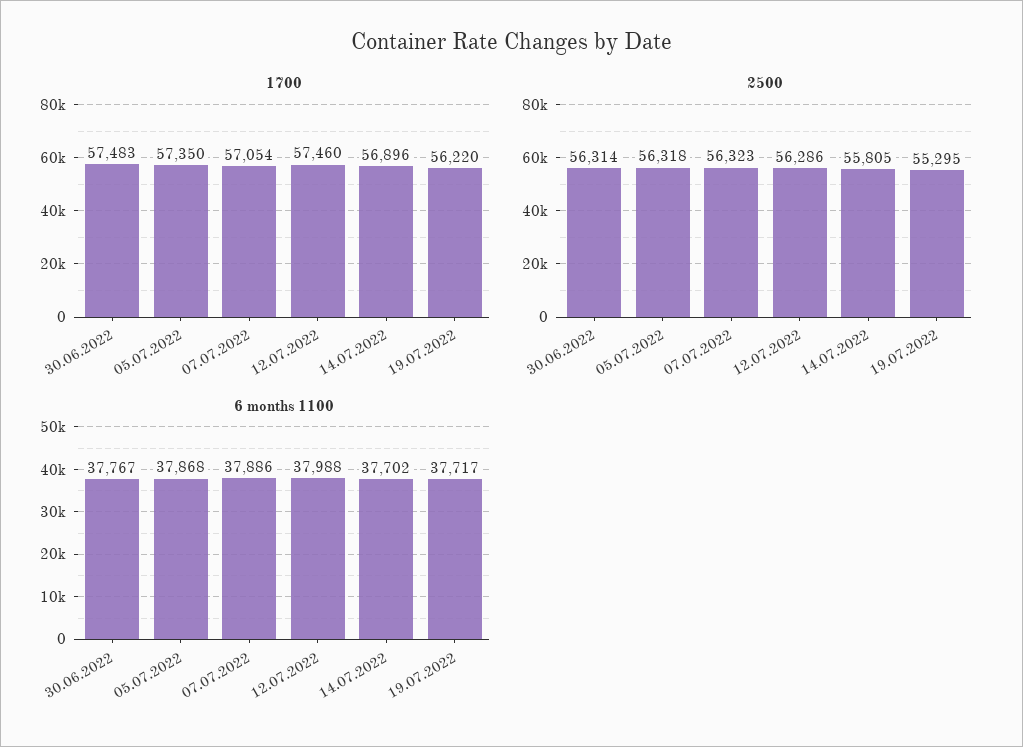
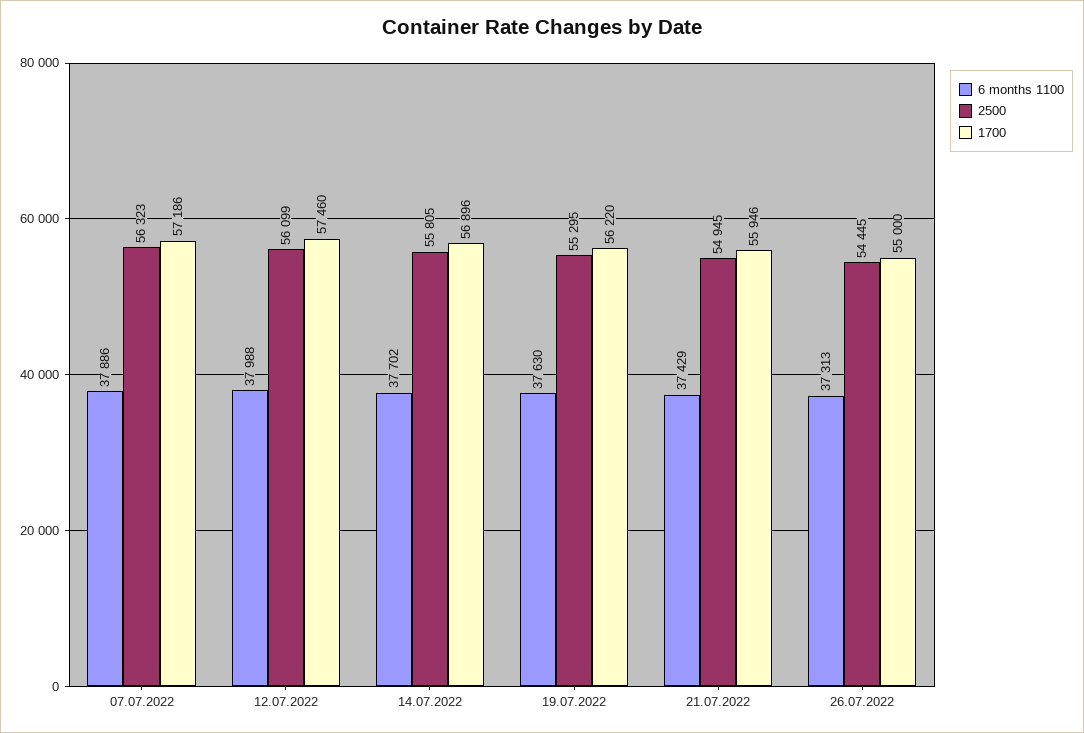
1700, 30.06.2022: 57483 -> none
1700, 05.07.2022: 57350 -> none
1700, 07.07.2022: 57054 -> 57186
2500, 30.06.2022: 56314 -> none
2500, 05.07.2022: 56318 -> none
2500, 12.07.2022: 56286 -> 56099
6 months 1100, 30.06.2022: 37767 -> none
6 months 1100, 05.07.2022: 37868 -> none
6 months 1100, 19.07.2022: 37717 -> 37630
6 months 1100, 21.07.2022: none -> 37429
2500, 21.07.2022: none -> 54945
1700, 21.07.2022: none -> 55946
6 months 1100, 26.07.2022: none -> 37313
2500, 26.07.2022: none -> 54445
1700, 26.07.2022: none -> 55000

